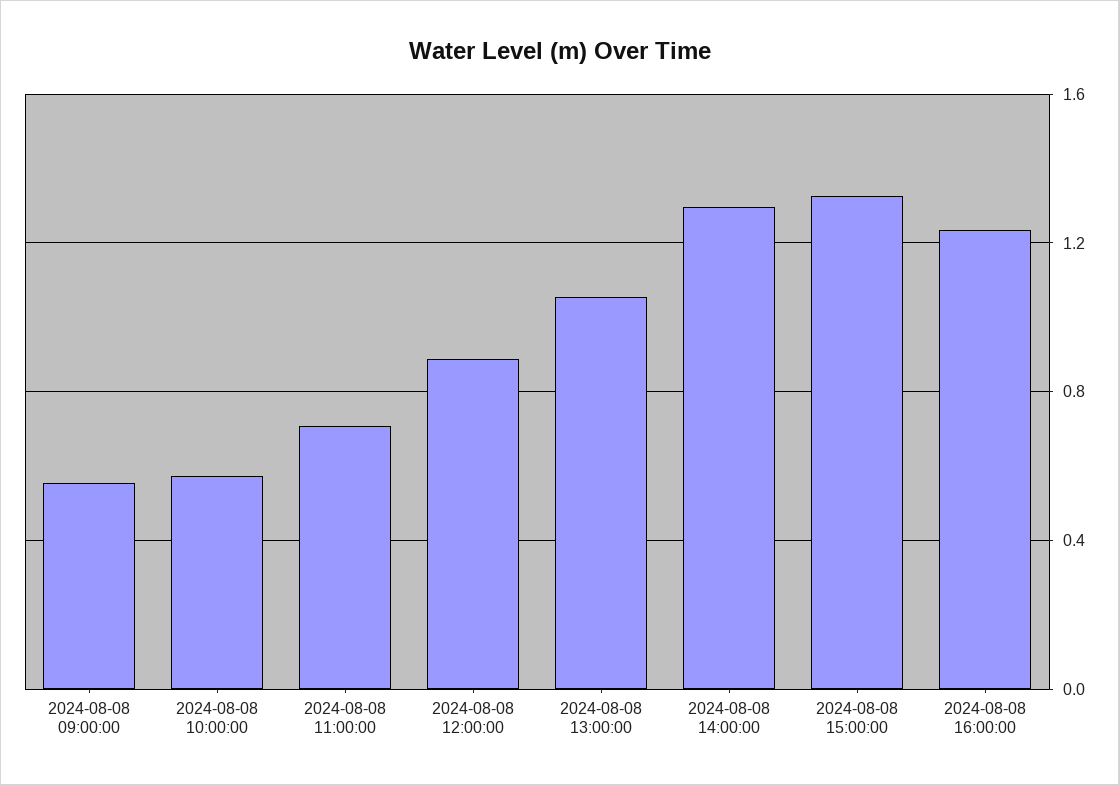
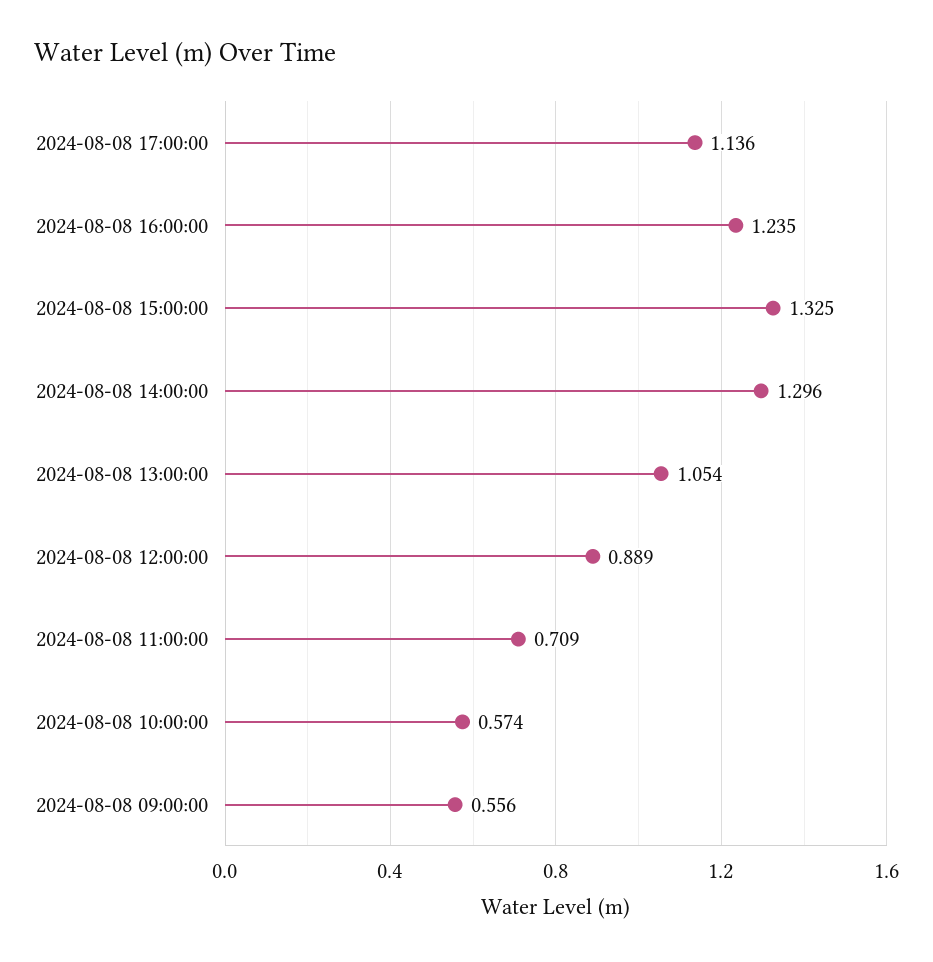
2024-08-08 17:00:00: none -> 1.136

